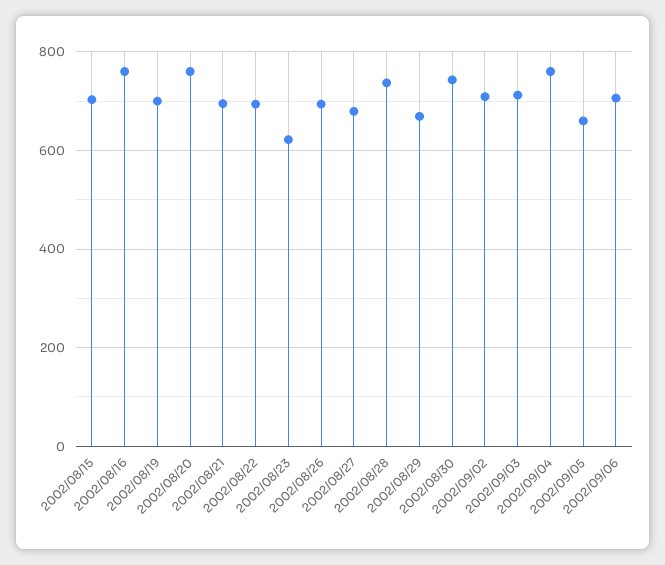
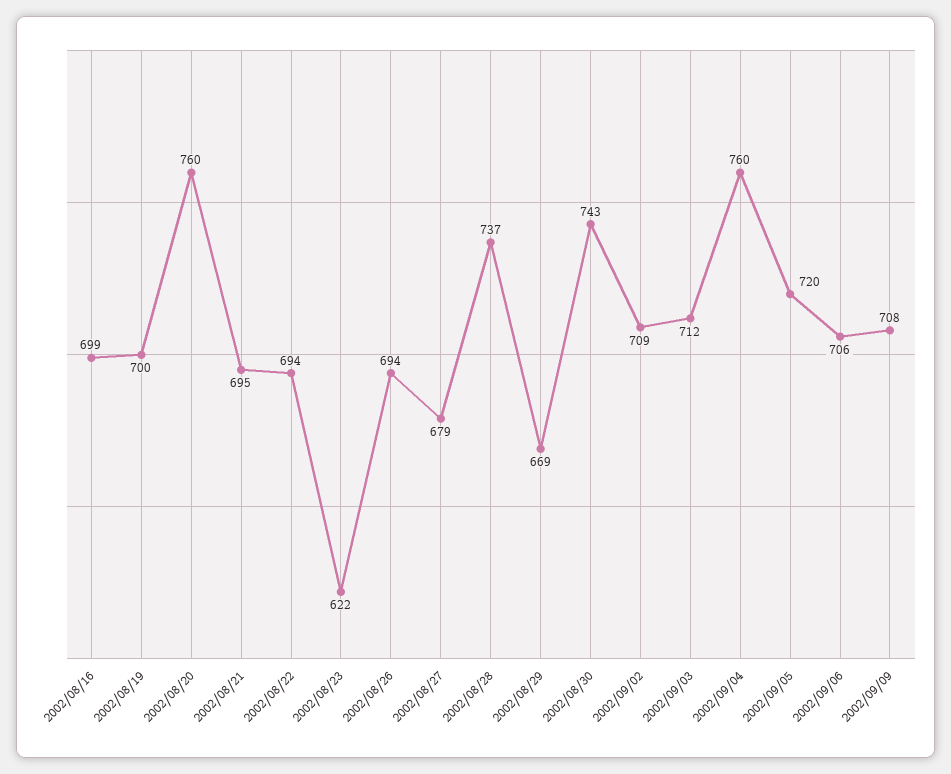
2002/08/15: 700 -> none
2002/08/16: 760 -> 699
2002/09/05: 660 -> 720
2002/09/09: none -> 708

